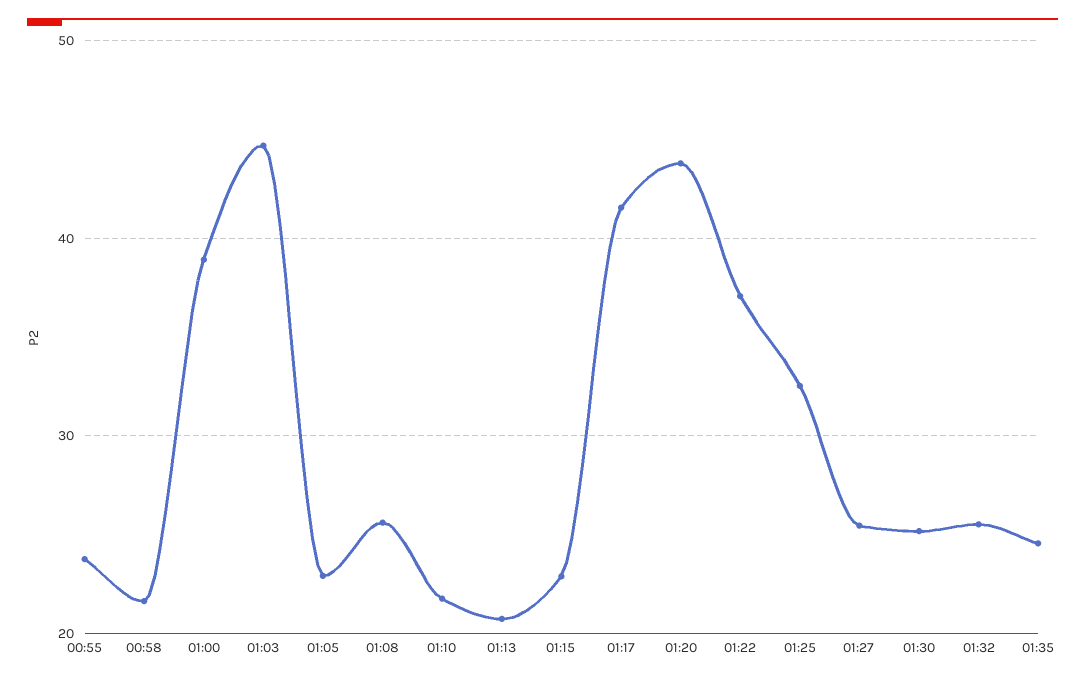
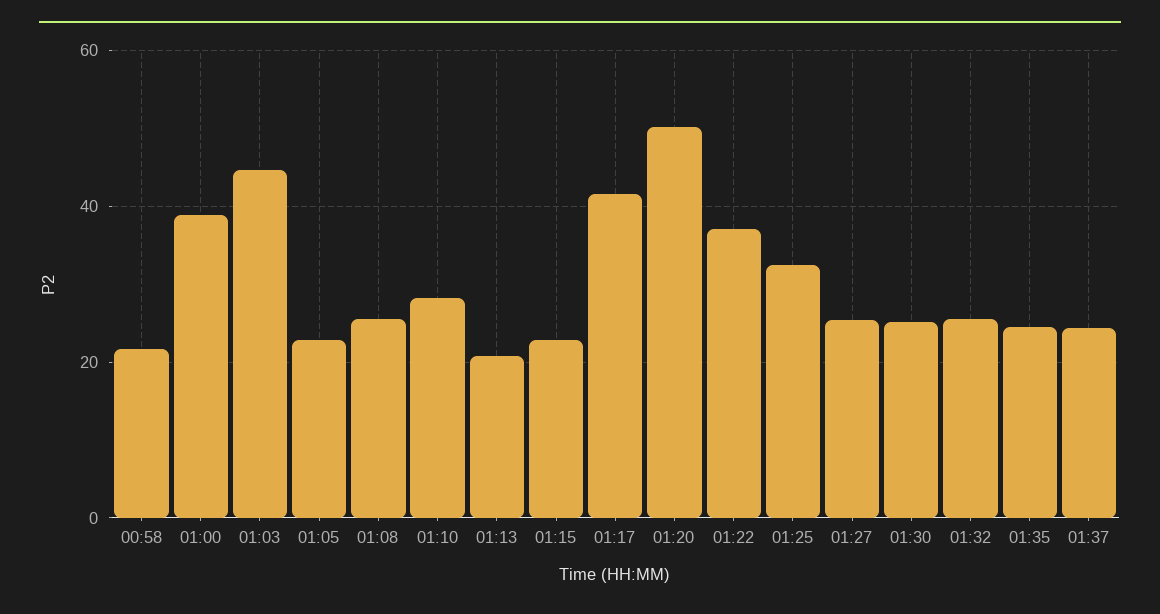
00:55: 24 -> none
01:10: 22 -> 28
01:20: 44 -> 50
01:37: none -> 24

